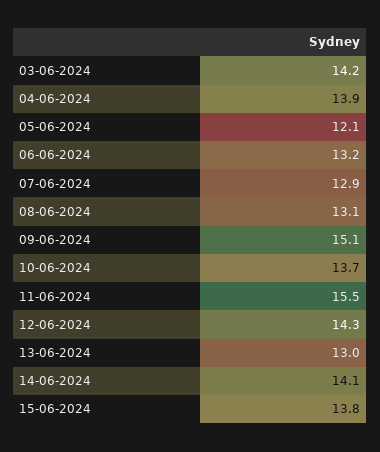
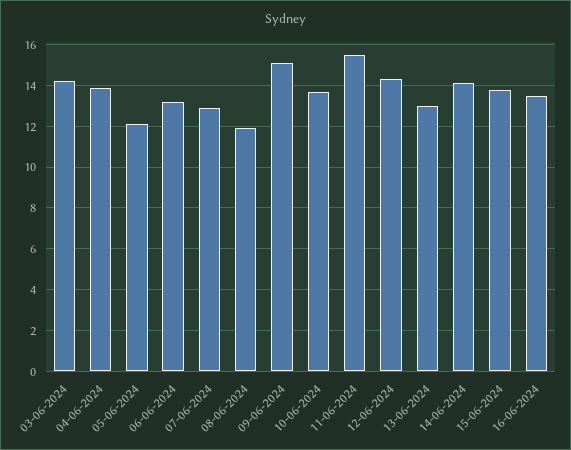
08-06-2024: 13.1 -> 12
16-06-2024: none -> 13.5

